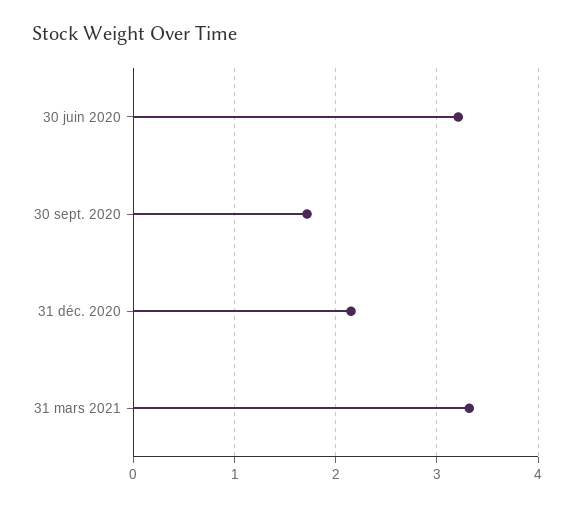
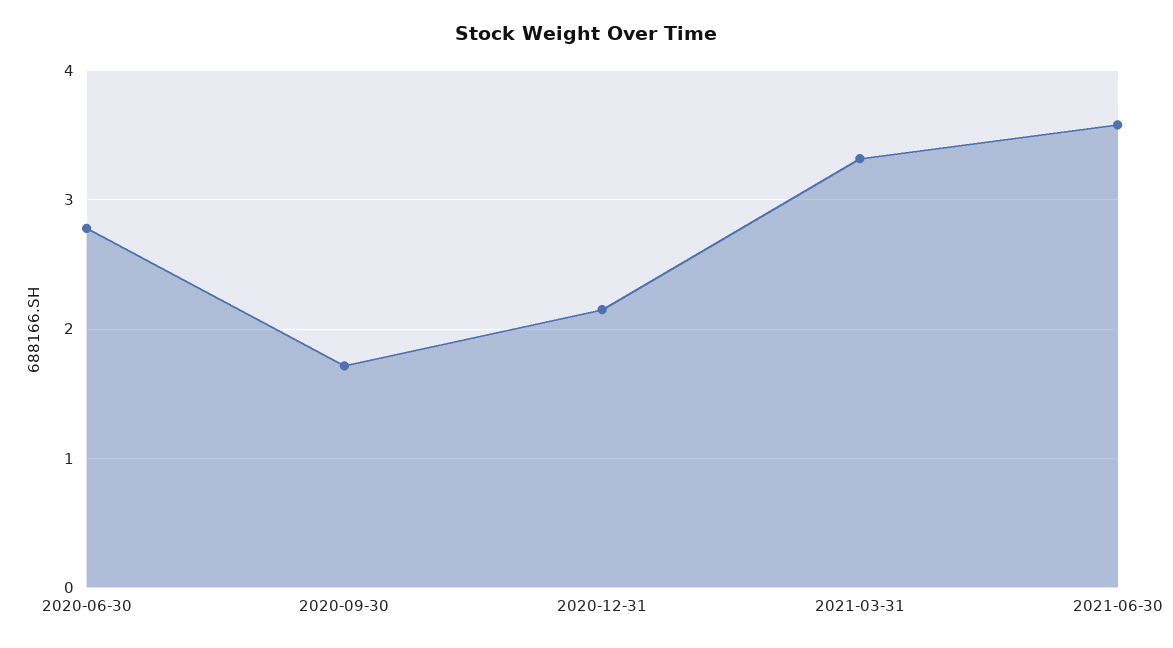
30 juin 2020: 3.2 -> 2.8
2021-06-30: none -> 3.6

